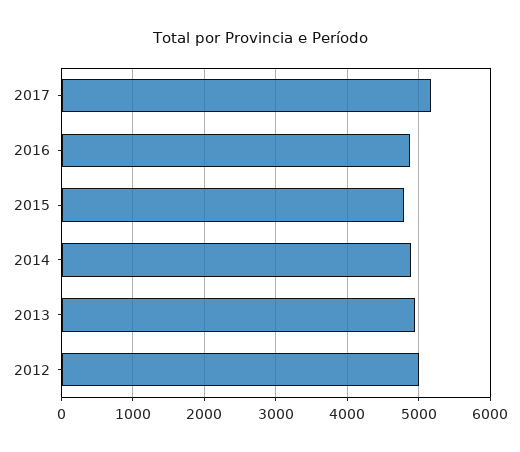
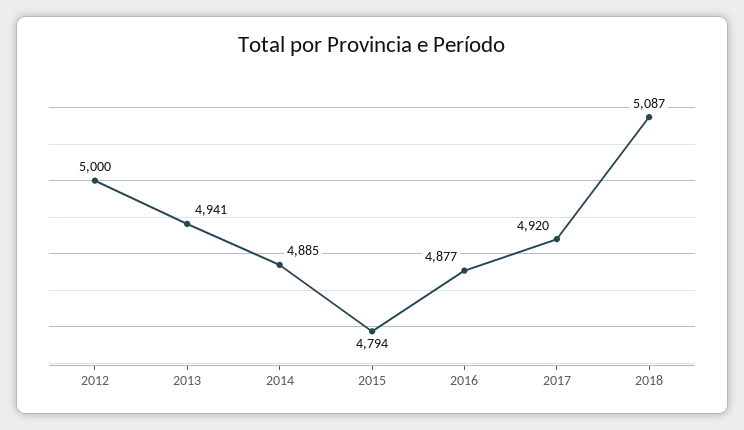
2017: 5200 -> 4920
2018: none -> 5087

